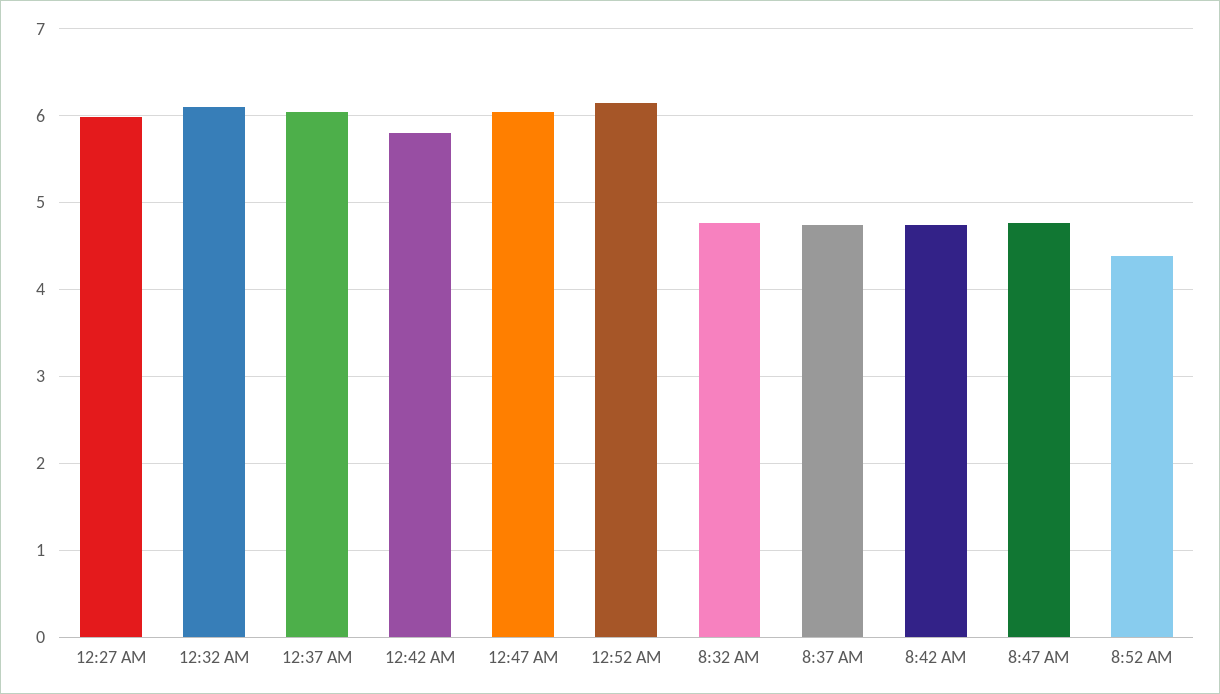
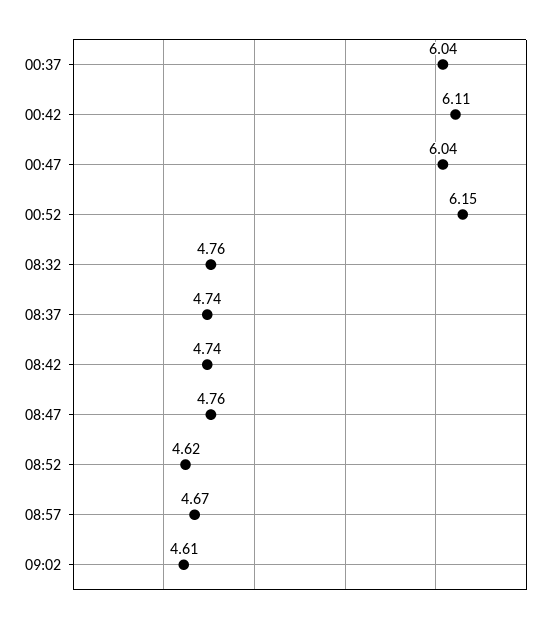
12:27 AM: 6 -> none
12:32 AM: 6.1 -> none
12:42 AM: 5.8 -> 6.11
8:52 AM: 4.4 -> 4.62
08:57: none -> 4.67
09:02: none -> 4.61

